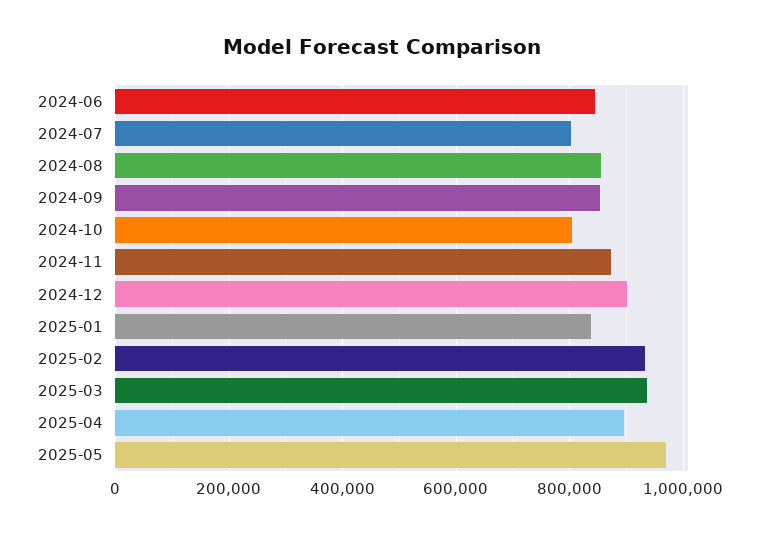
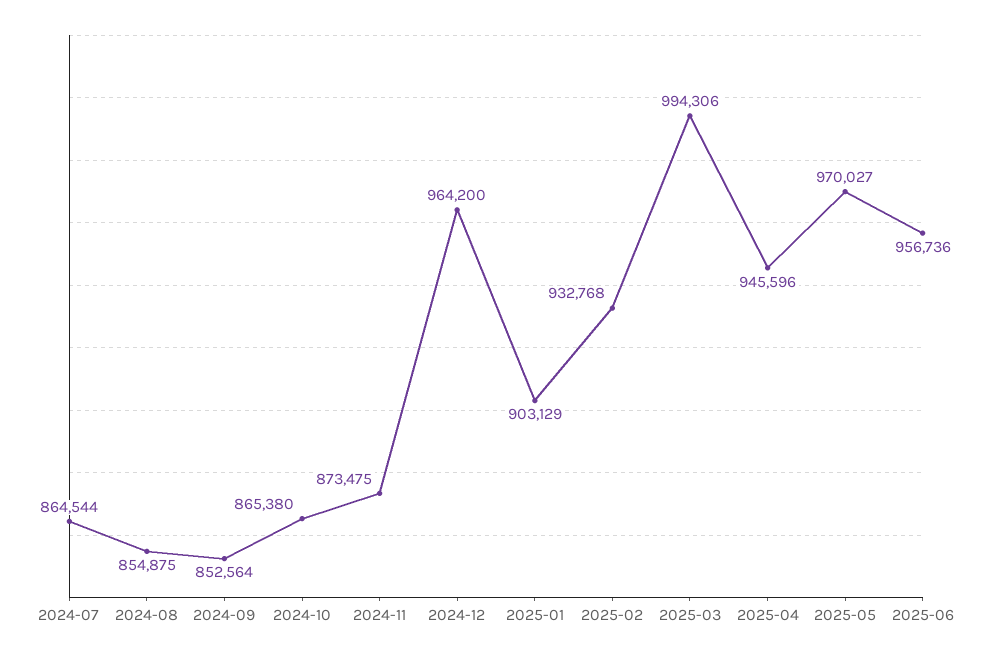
2024-06: 840000 -> none
2024-07: 800000 -> 864544
2024-10: 800000 -> 865380
2024-12: 900000 -> 964200
2025-01: 840000 -> 903129
2025-03: 940000 -> 994306
2025-04: 900000 -> 945596
2025-06: none -> 956736

